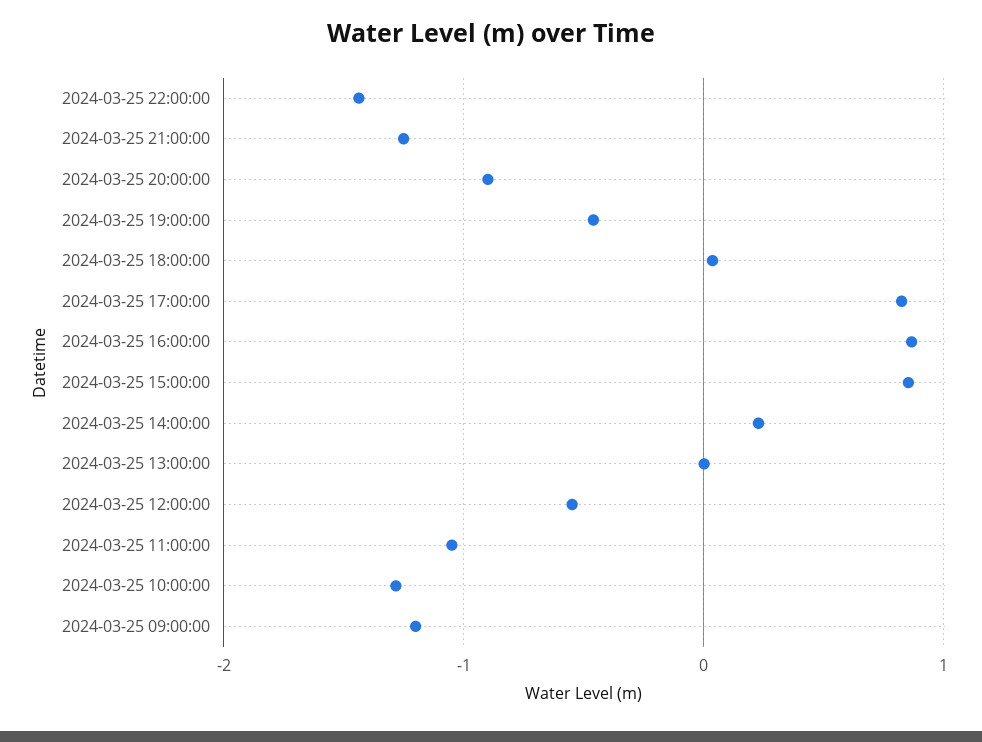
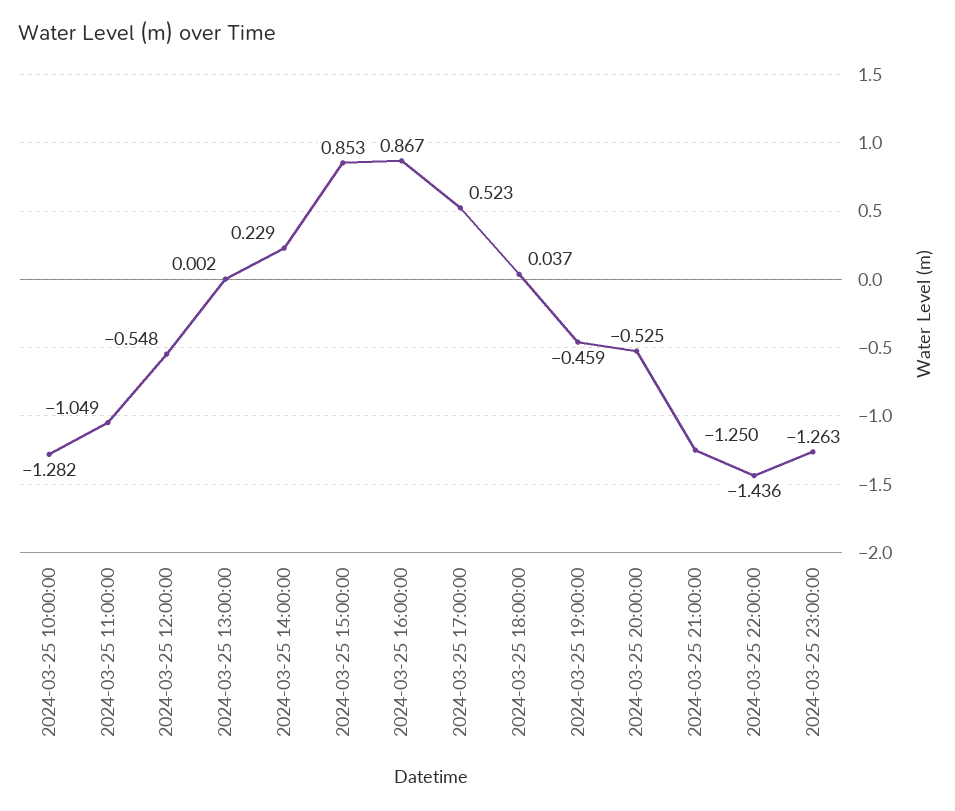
2024-03-25 20:00:00: -0.9 -> -0.525
2024-03-25 17:00:00: 0.8 -> 0.523
2024-03-25 09:00:00: -1.2 -> none
2024-03-25 23:00:00: none -> -1.263

